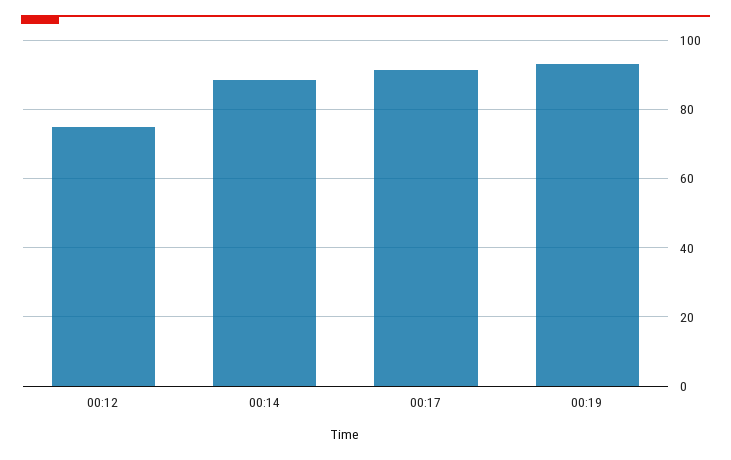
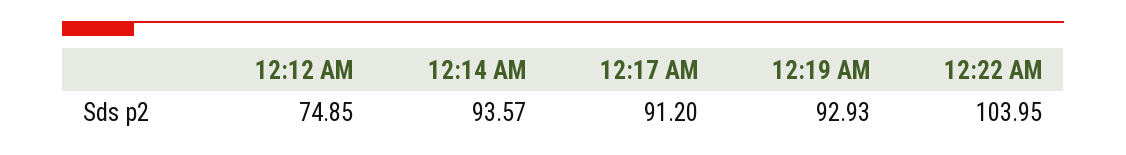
00:14: 88 -> 93.57
12:22 AM: none -> 103.95

